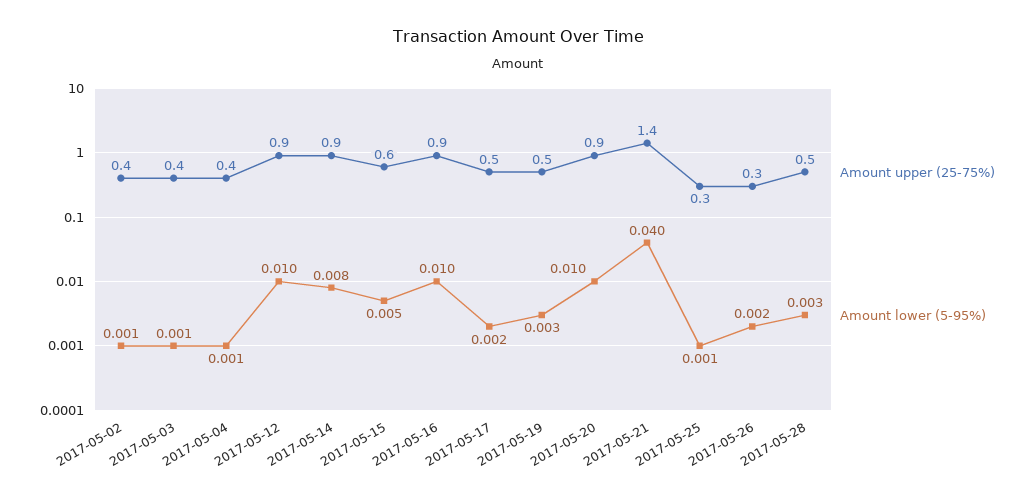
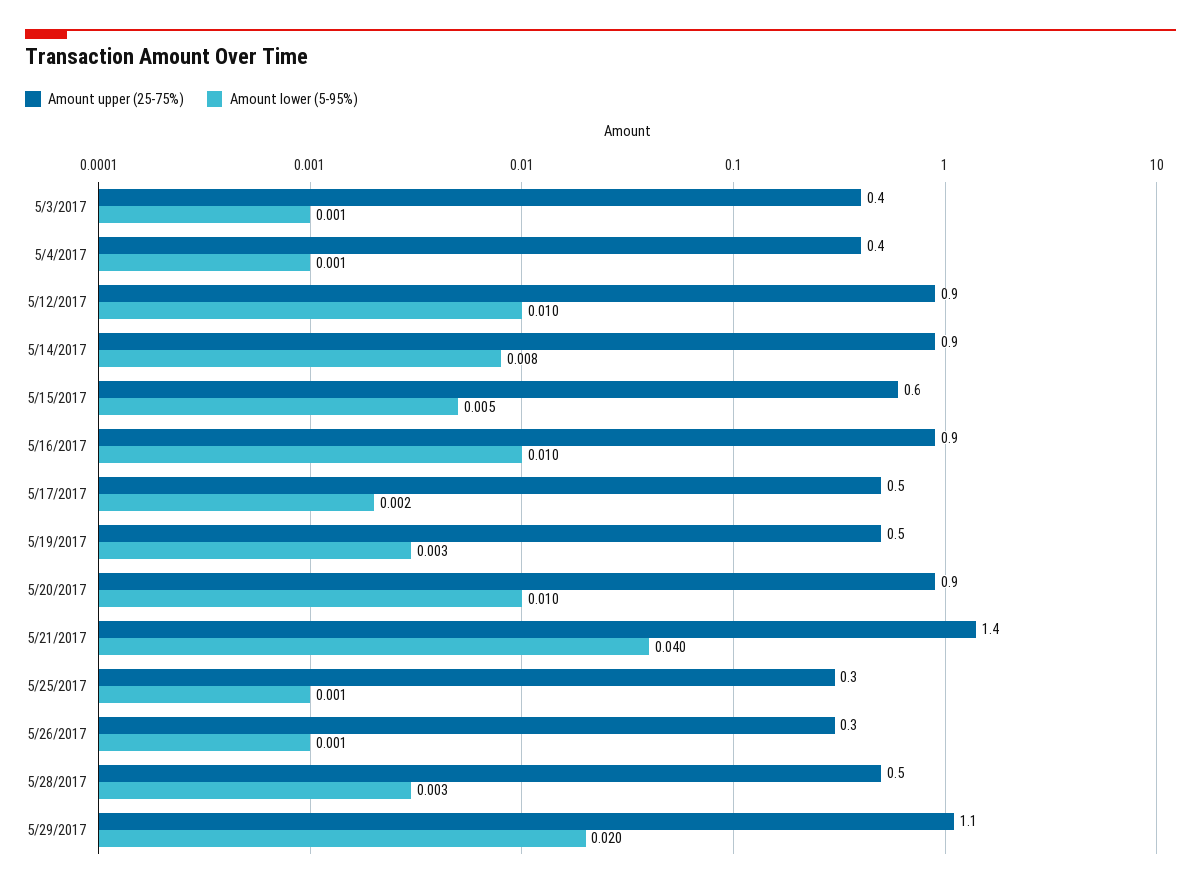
Amount upper (25-75%), 2017-05-02: 0.4 -> none
Amount lower (5-95%), 2017-05-02: 0.001 -> none
Amount lower (5-95%), 2017-05-26: 0.002 -> 0.001
Amount upper (25-75%), 5/29/2017: none -> 1.1
Amount lower (5-95%), 5/29/2017: none -> 0.02

